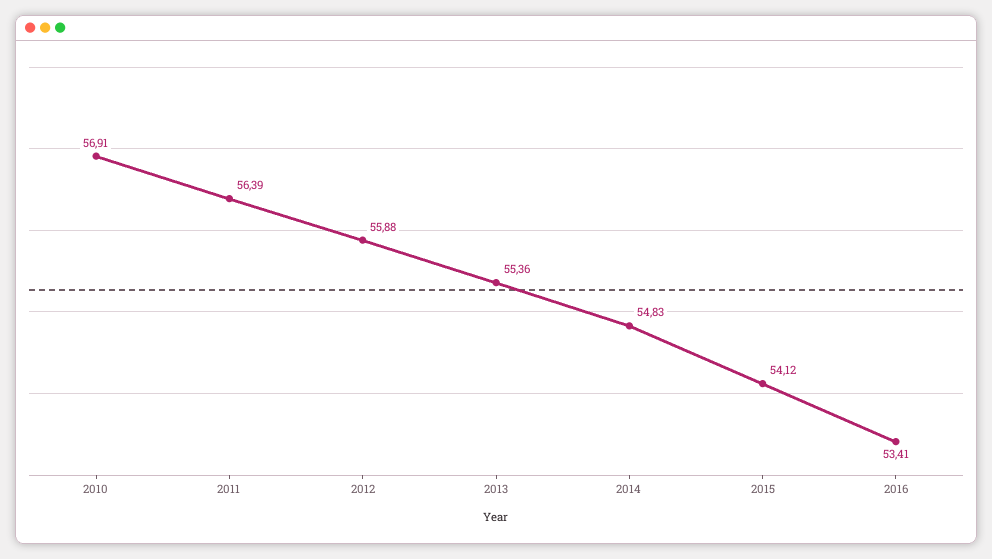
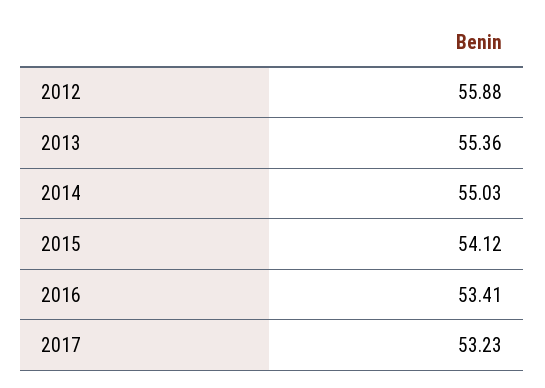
2010: 56.91 -> none
2011: 56.39 -> none
2014: 54.83 -> 55.03
2017: none -> 53.23

